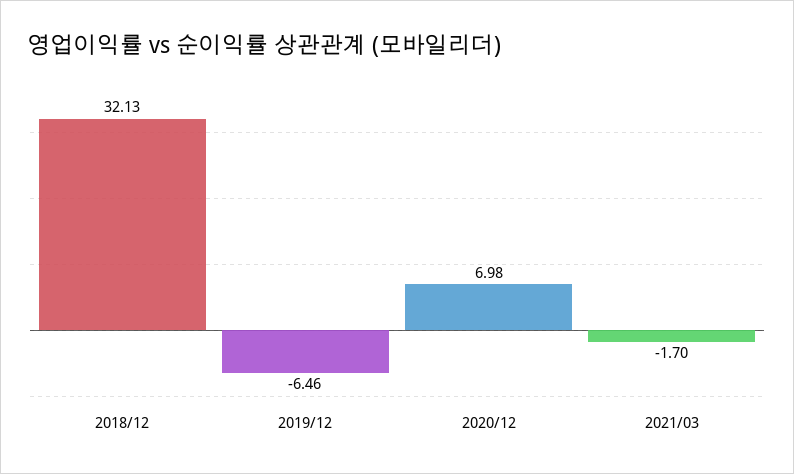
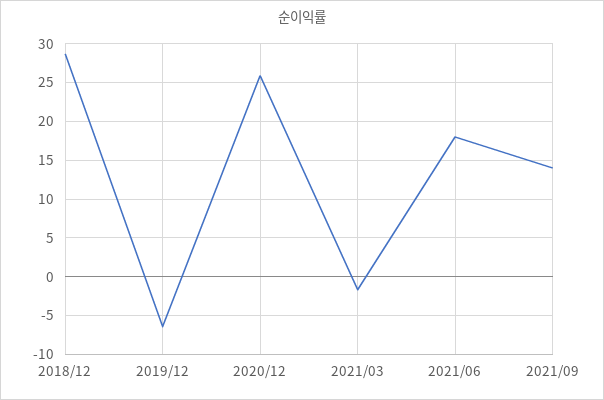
2018/12: 32.13 -> 29
2020/12: 6.98 -> 26
2021/06: none -> 18
2021/09: none -> 14

